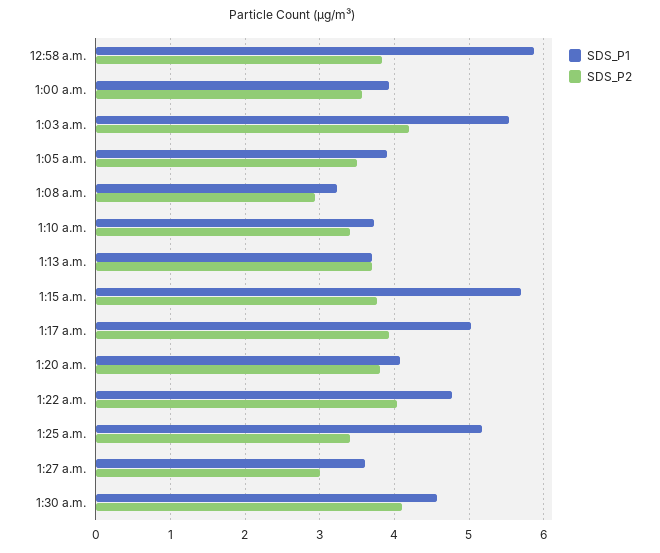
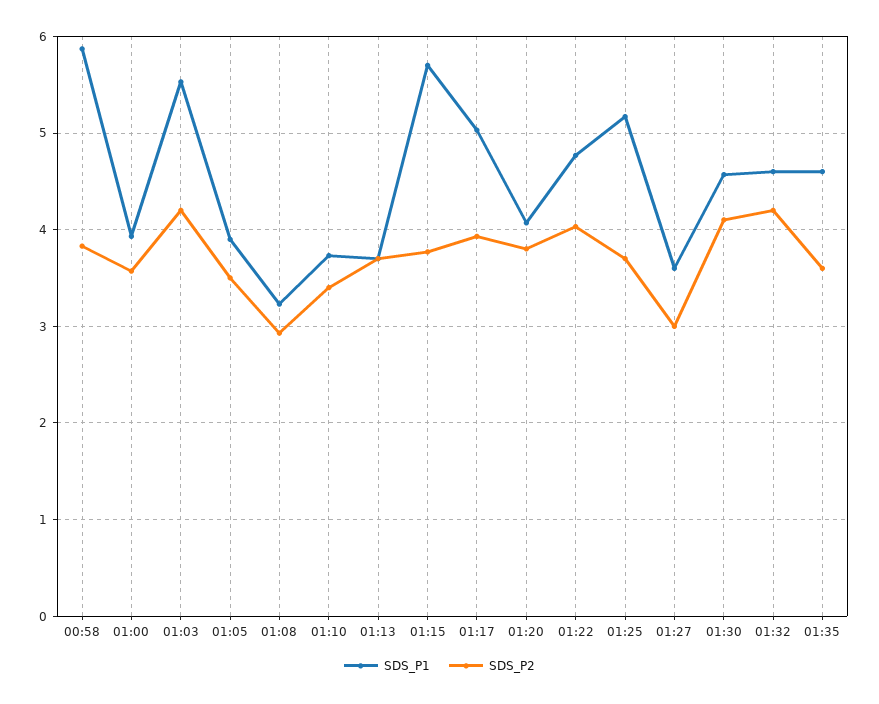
SDS_P2, 1:25 a.m.: 3.4 -> 3.7
SDS_P1, 01:32: none -> 4.6
SDS_P2, 01:32: none -> 4.2
SDS_P1, 01:35: none -> 4.6
SDS_P2, 01:35: none -> 3.6

